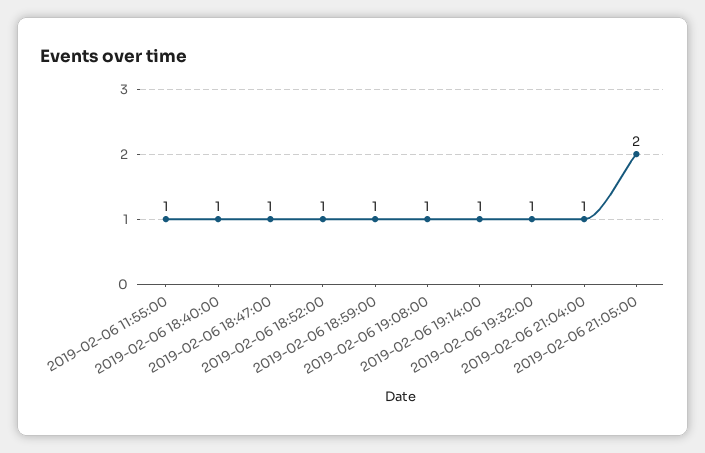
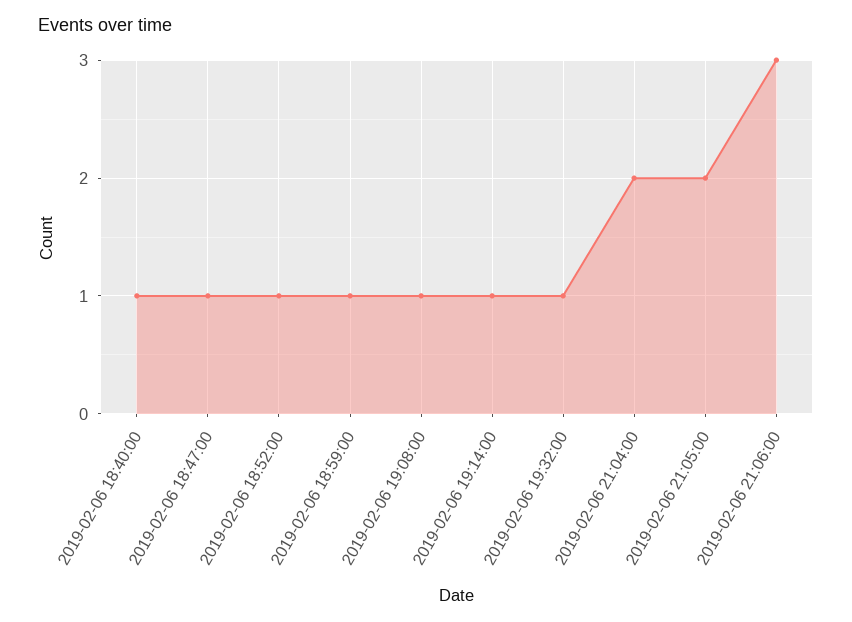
2019-02-06 11:55:00: 1 -> none
2019-02-06 21:04:00: 1 -> 2
2019-02-06 21:06:00: none -> 3

